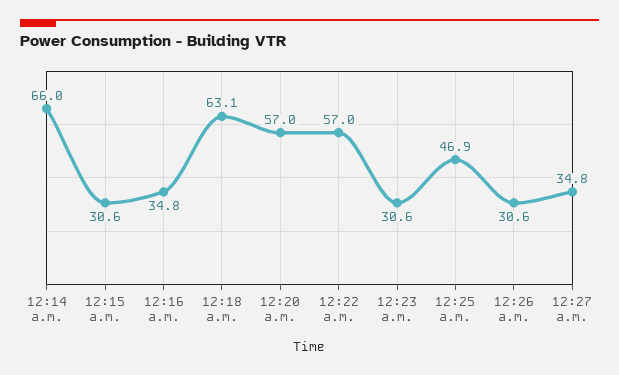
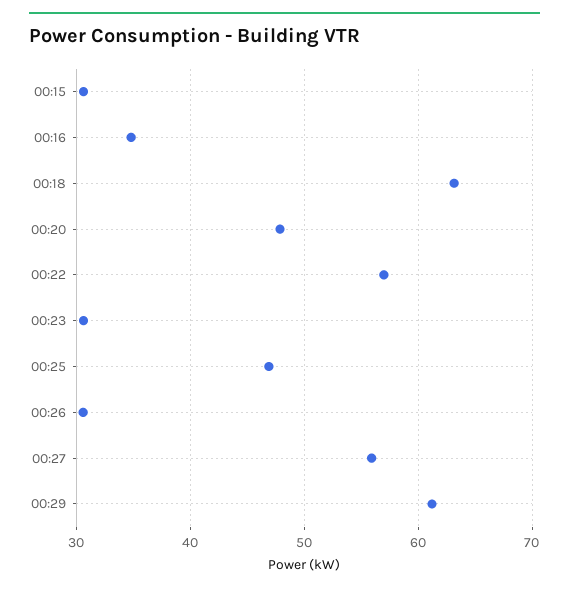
12:14 a.m.: 66 -> none
12:20 a.m.: 57 -> 48
12:27 a.m.: 34.8 -> 56
00:29: none -> 61

